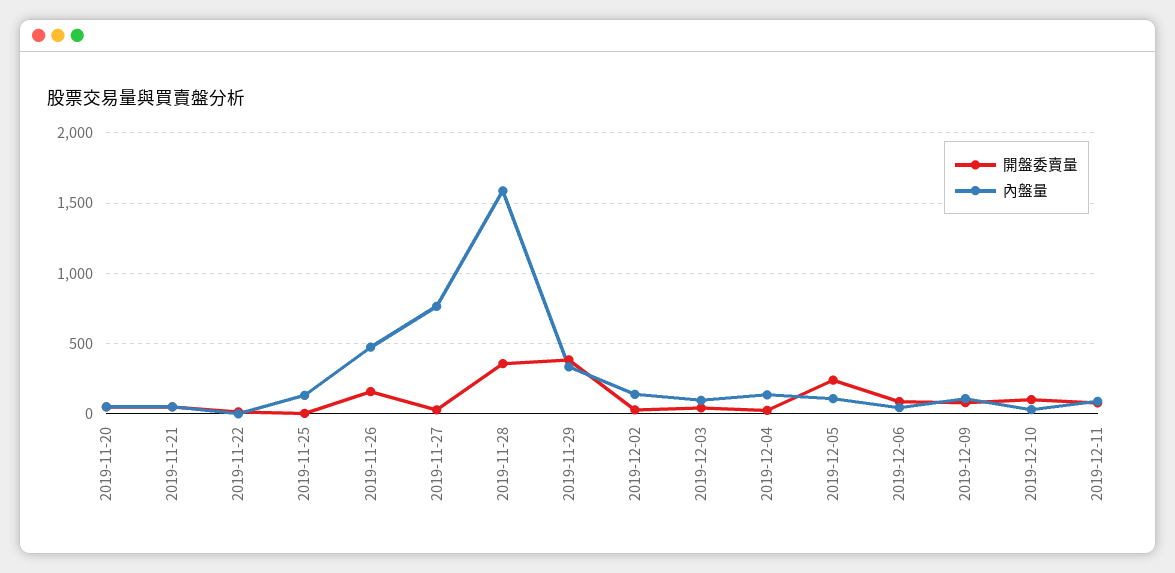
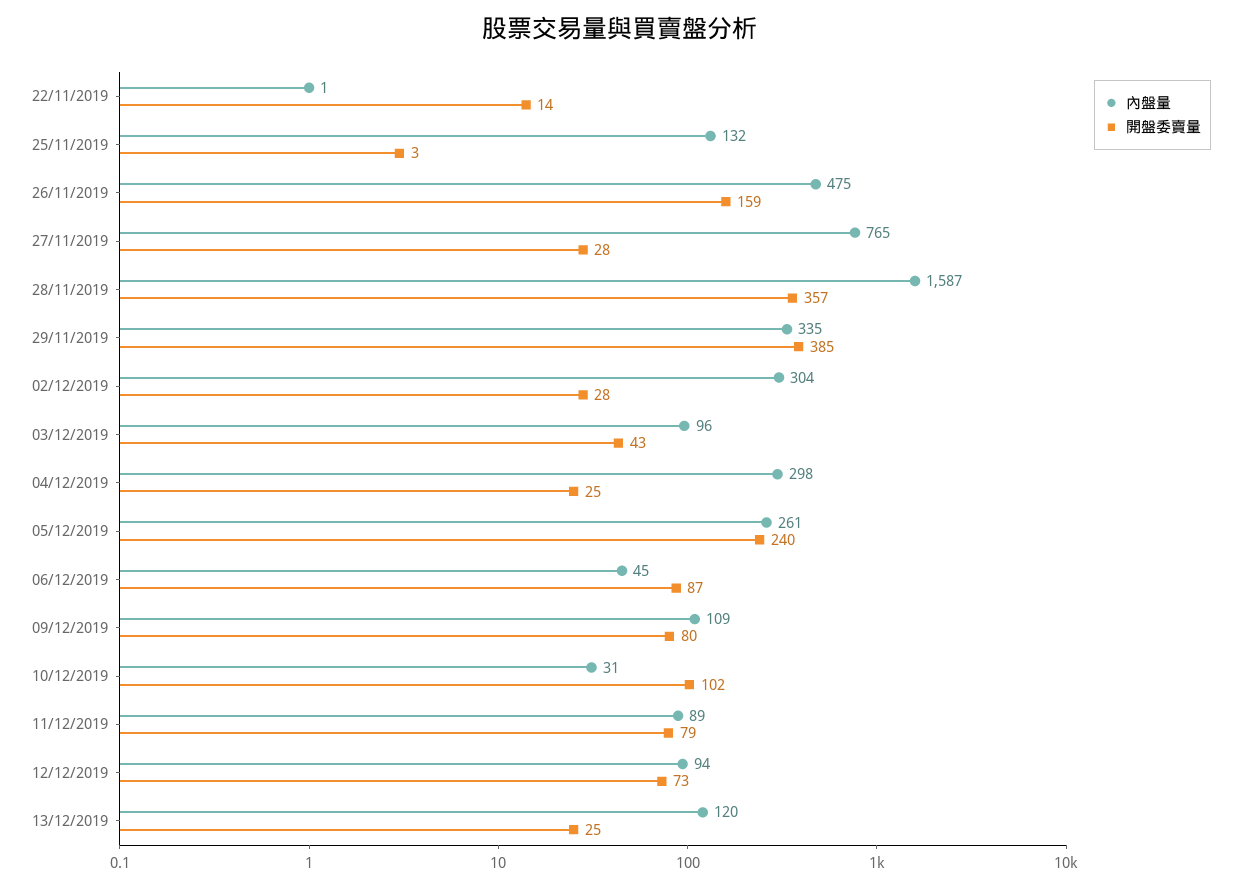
開盤委賣量, 2019-11-20: 50 -> none
內盤量, 2019-11-20: 50 -> none
開盤委賣量, 2019-11-21: 50 -> none
內盤量, 2019-11-21: 50 -> none
內盤量, 2019-12-02: 150 -> 304
內盤量, 2019-12-04: 150 -> 298
內盤量, 2019-12-05: 100 -> 261
內盤量, 12/12/2019: none -> 94
開盤委賣量, 12/12/2019: none -> 73
內盤量, 13/12/2019: none -> 120
開盤委賣量, 13/12/2019: none -> 25

